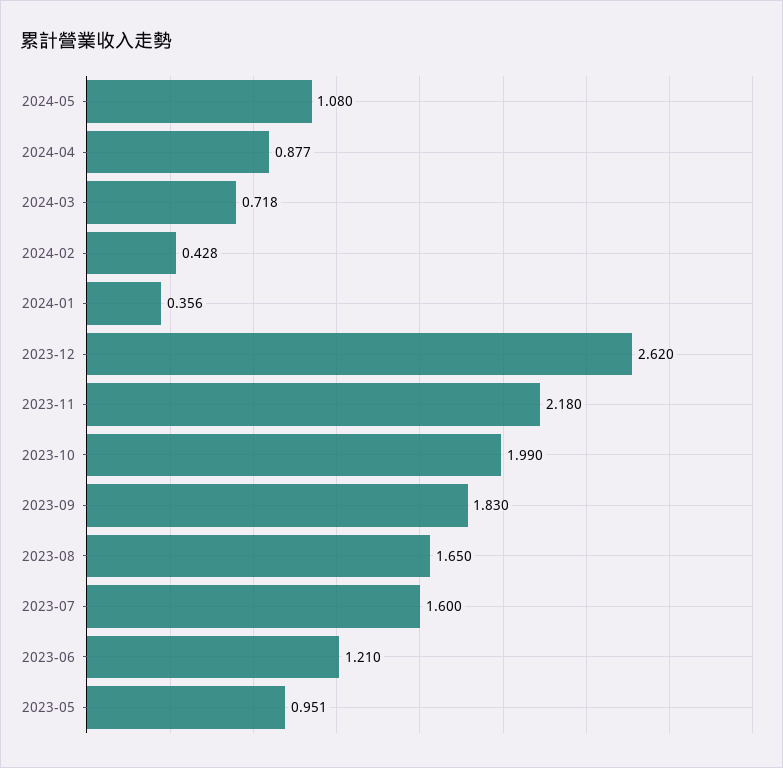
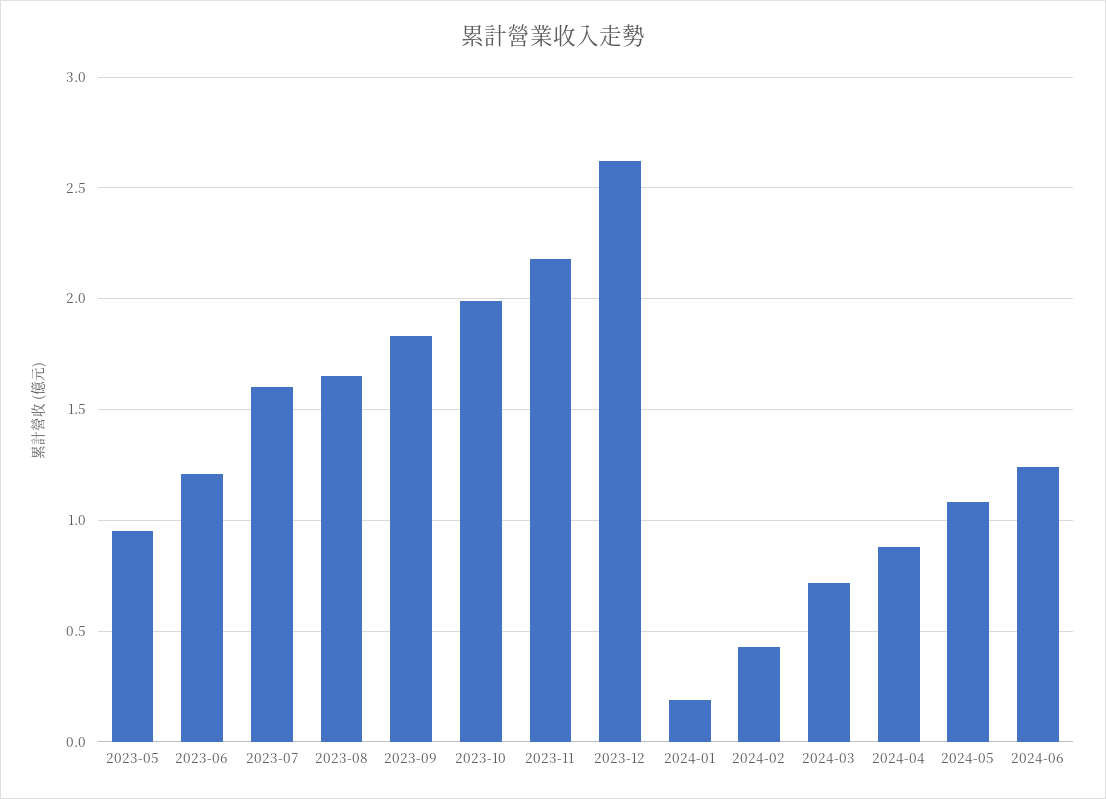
2024-01: 0.356 -> 0.2
2024-06: none -> 1.25

